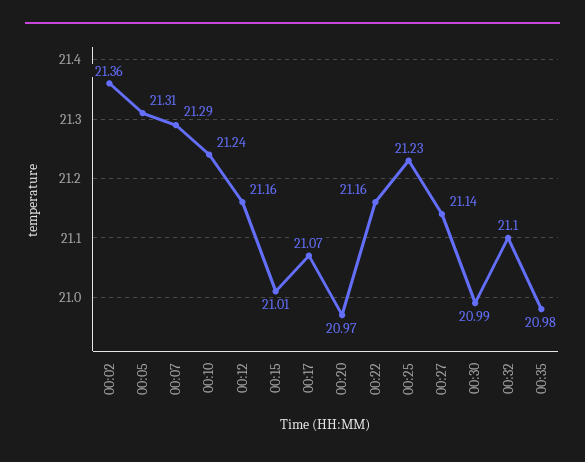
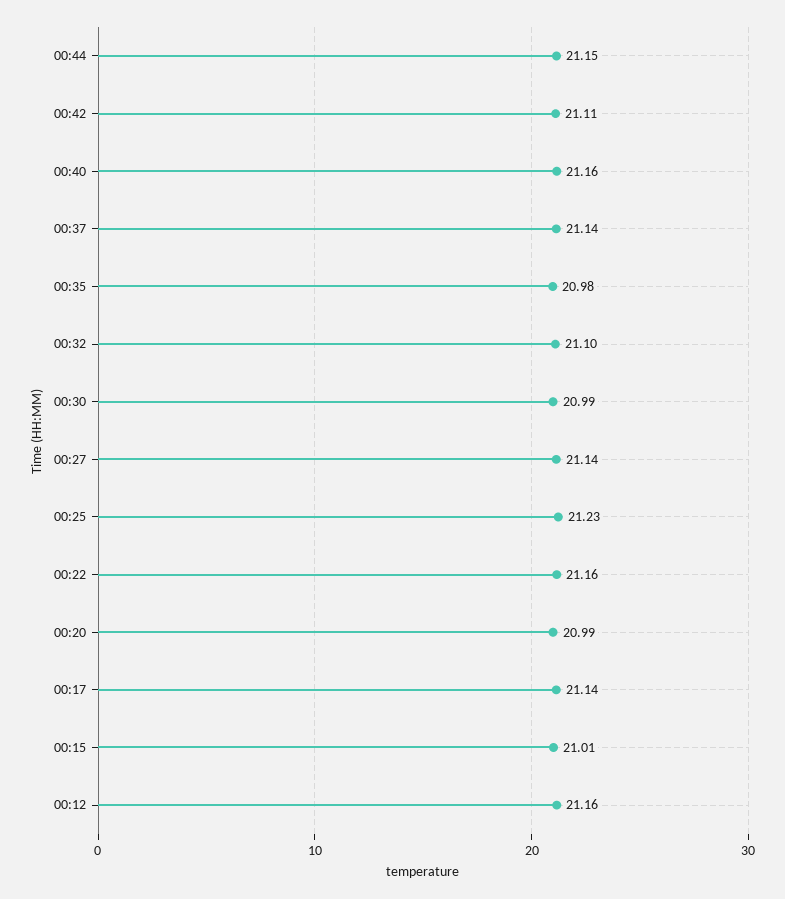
00:02: 21.36 -> none
00:05: 21.31 -> none
00:07: 21.29 -> none
00:10: 21.24 -> none
00:17: 21.07 -> 21.14
00:20: 20.97 -> 20.99
00:44: none -> 21.15
00:42: none -> 21.11
00:40: none -> 21.16
00:37: none -> 21.14

